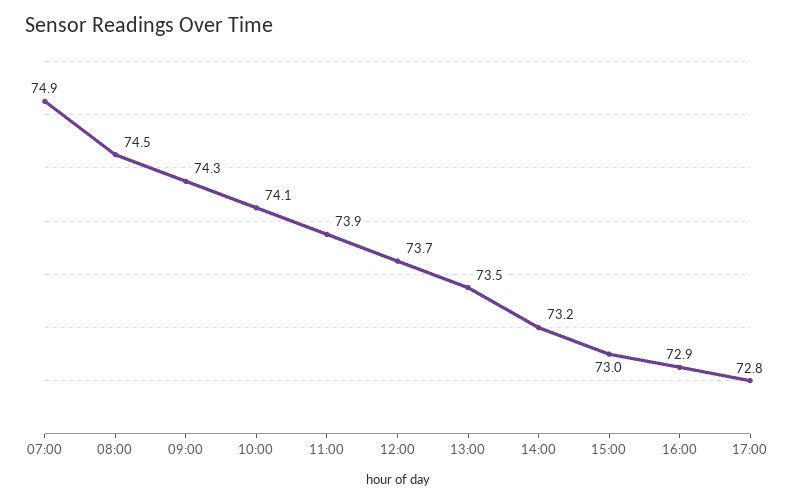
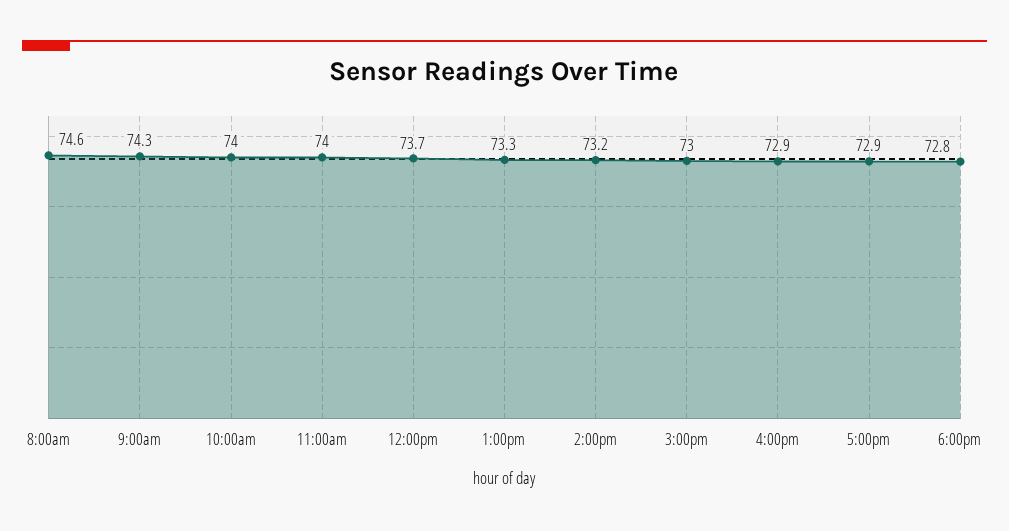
07:00: 74.9 -> none
08:00: 74.5 -> 74.6
10:00: 74.1 -> 74
11:00: 73.9 -> 74
13:00: 73.5 -> 73.3
17:00: 72.8 -> 72.9
6:00pm: none -> 72.8

